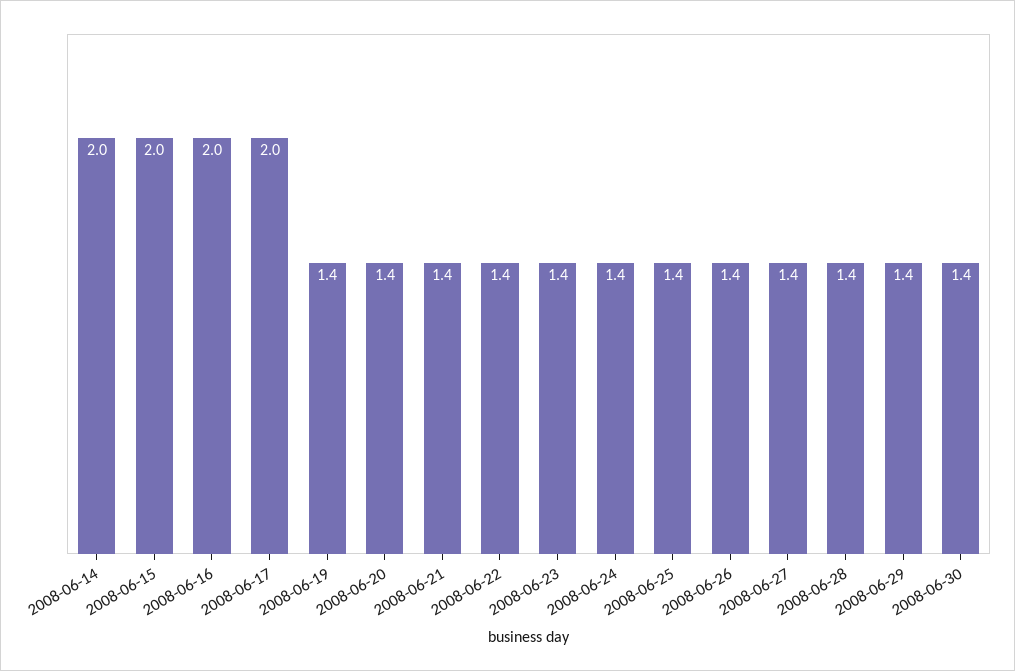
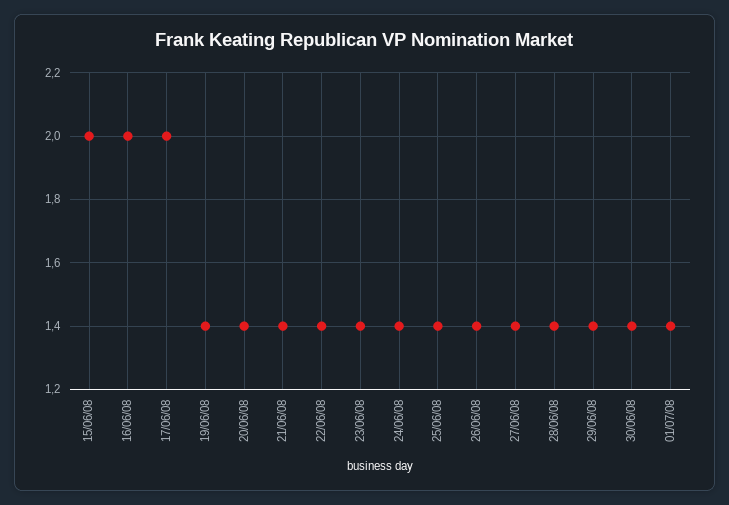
2008-06-14: 2 -> none
01/07/08: none -> 1.4

